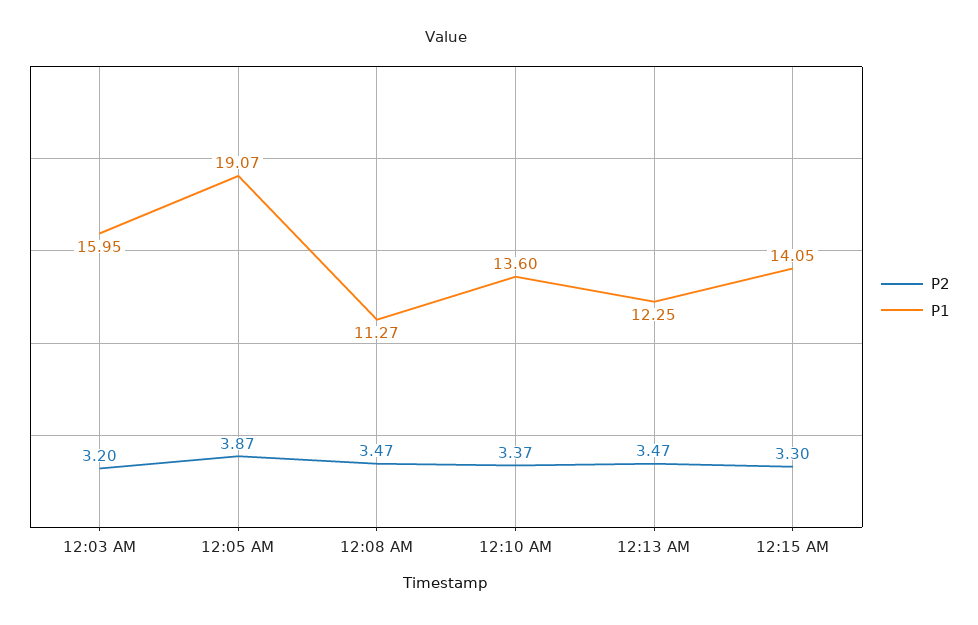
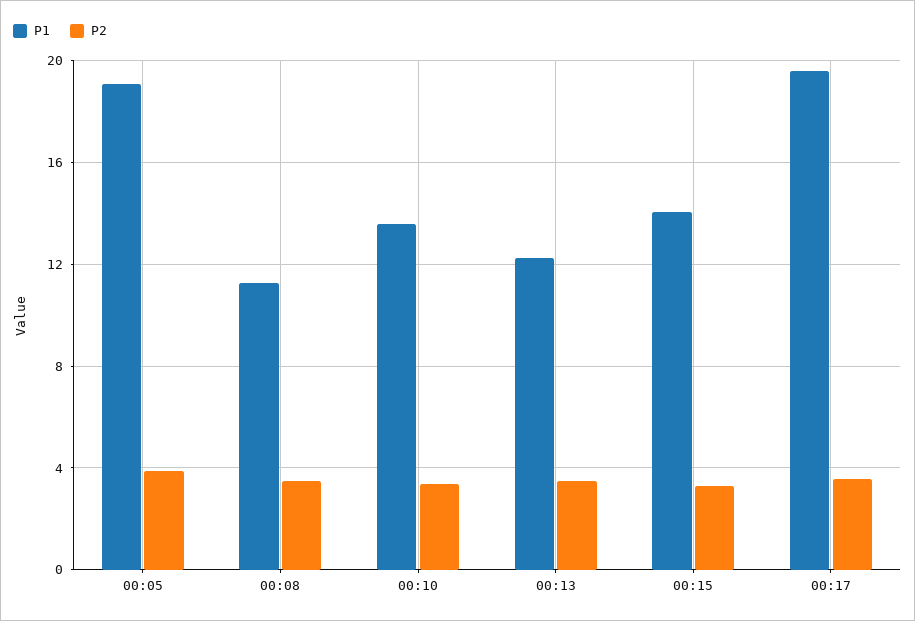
P2, 12:03 AM: 3.2 -> none
P1, 12:03 AM: 15.95 -> none
P1, 00:17: none -> 19.5
P2, 00:17: none -> 3.5

